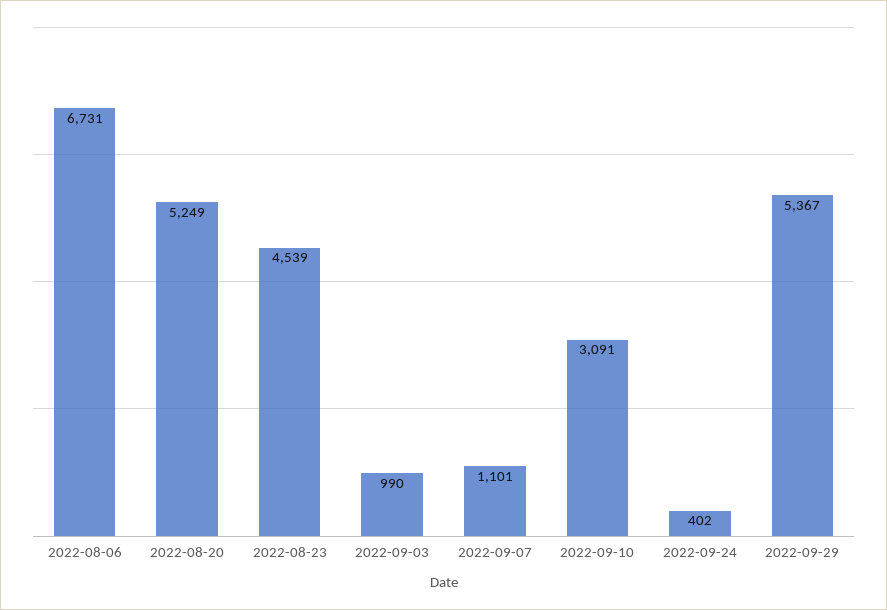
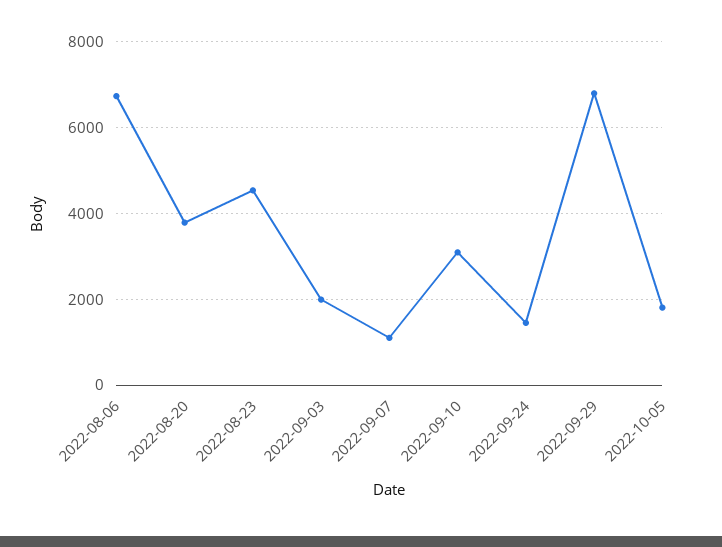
2022-08-20: 5249 -> 3800
2022-09-03: 990 -> 2000
2022-09-24: 402 -> 1400
2022-09-29: 5367 -> 6800
2022-10-05: none -> 1800

